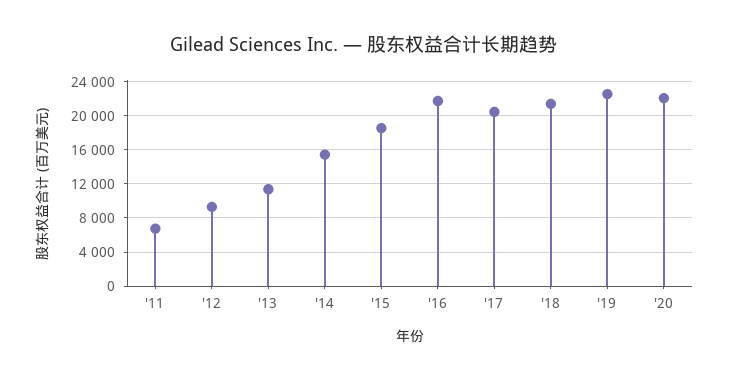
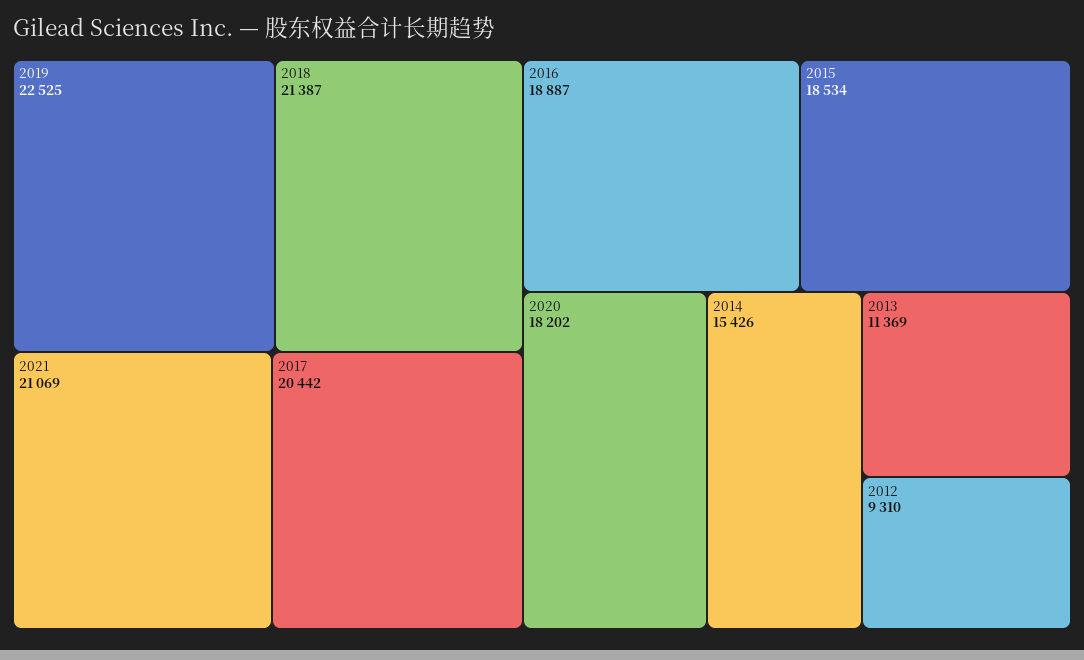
'11: 7000 -> none
'16: 22000 -> 18887
'20: 22000 -> 18202
2021: none -> 21069

